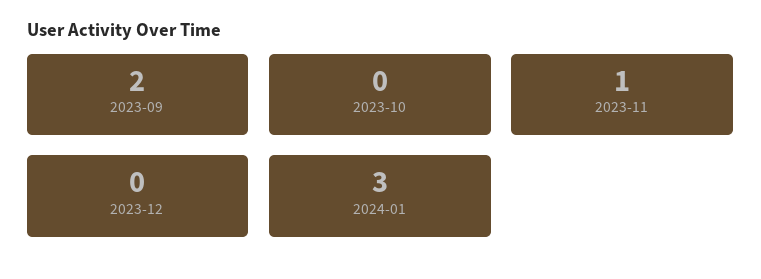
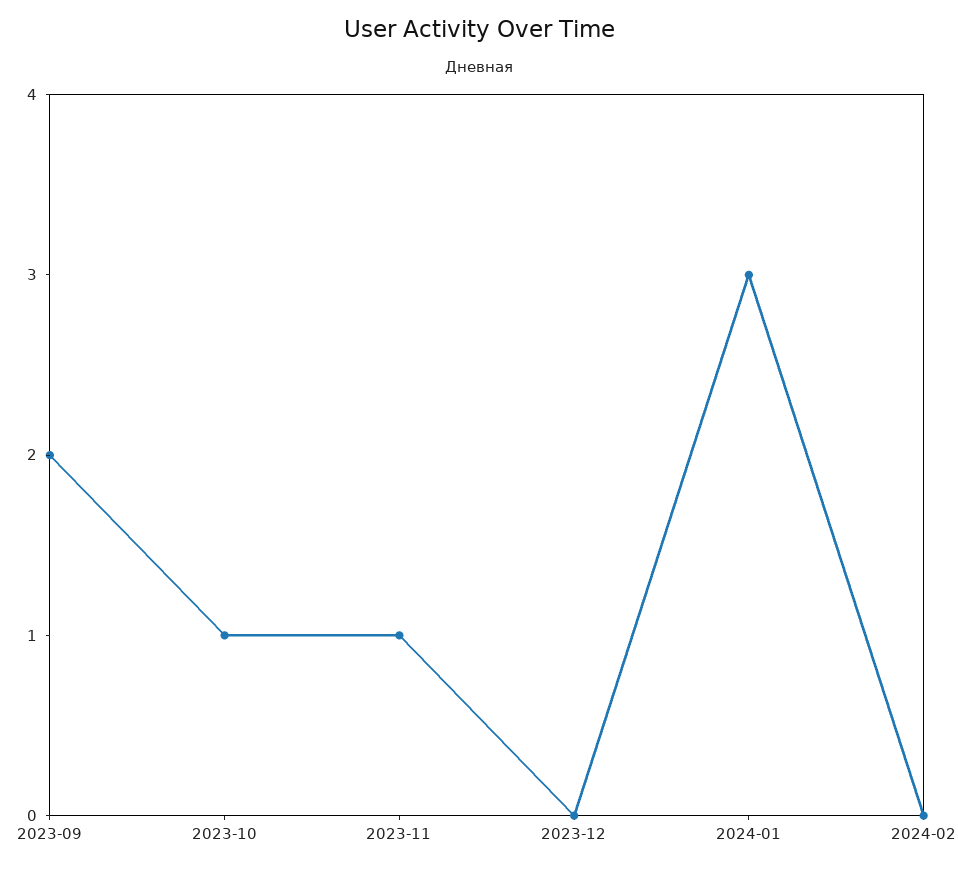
2023-10: 0 -> 1
2024-02: none -> 0

